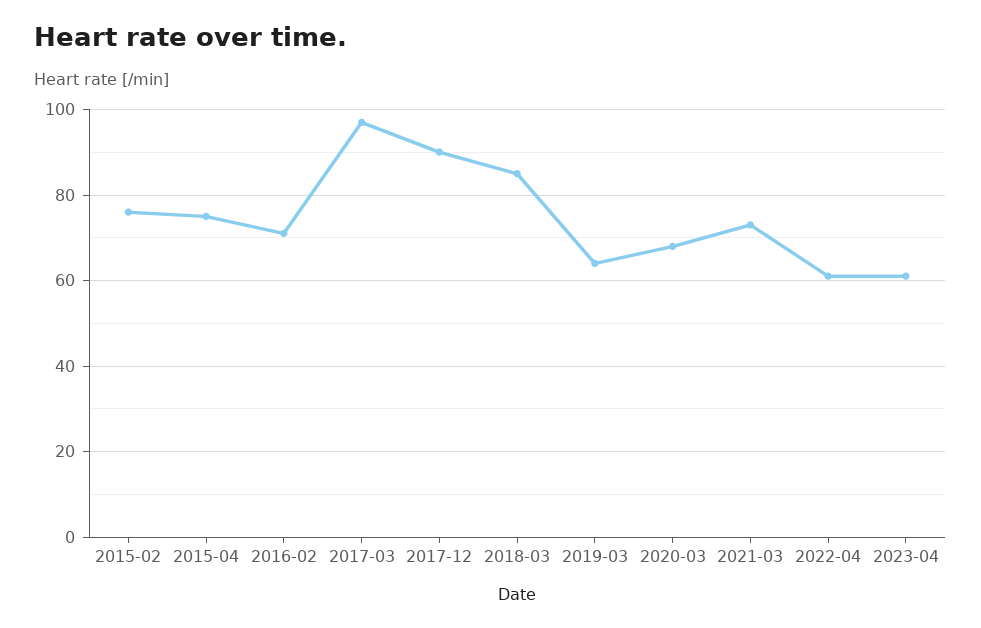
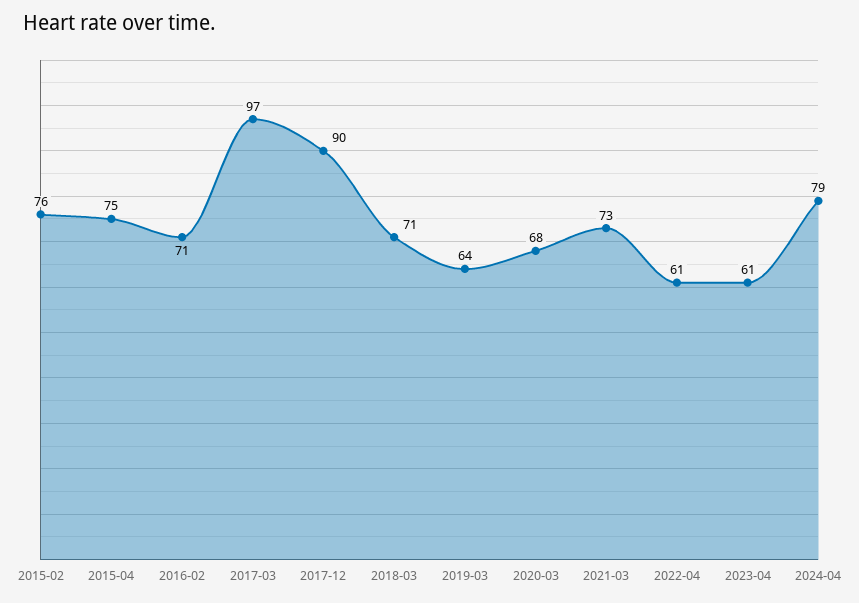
2018-03: 85 -> 71
2024-04: none -> 79

